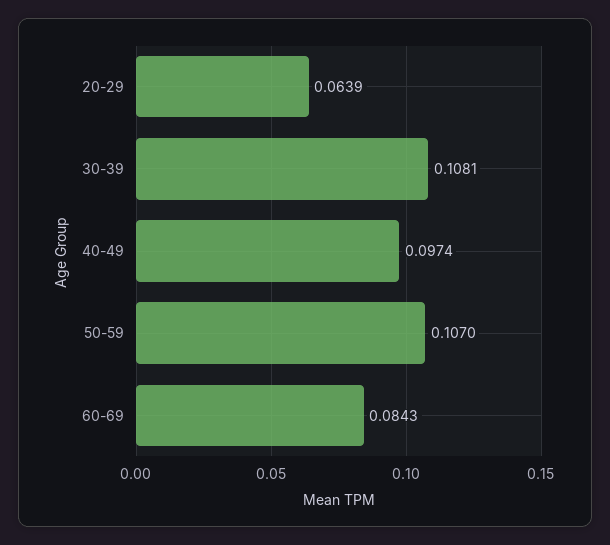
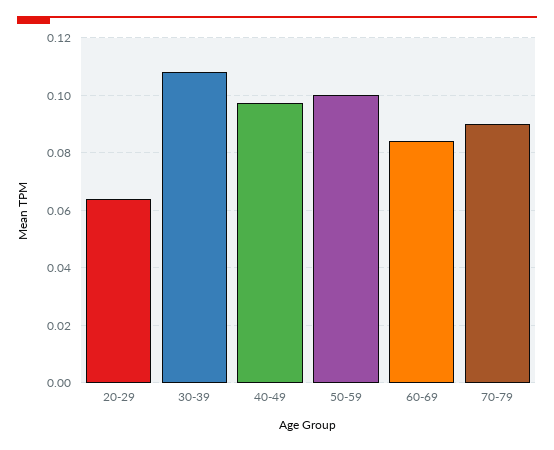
50-59: 0.107 -> 0.1
70-79: none -> 0.09

